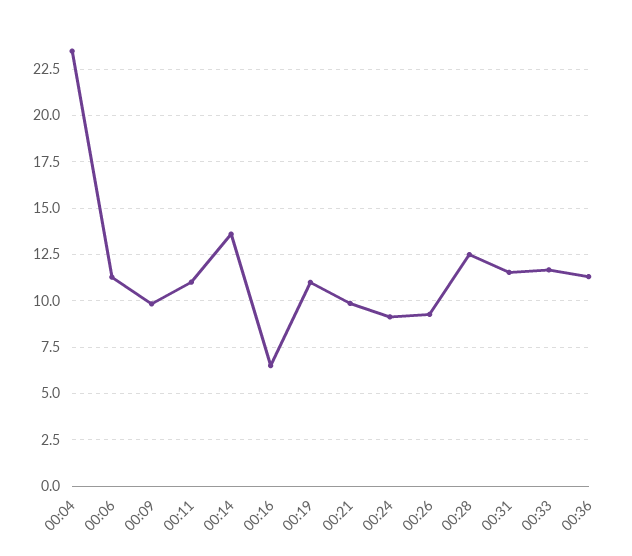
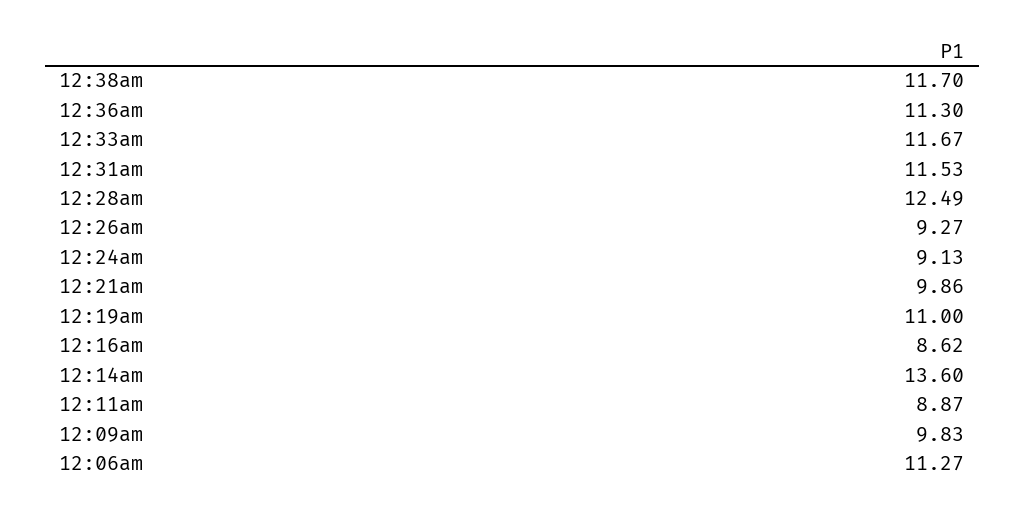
00:04: 23.5 -> none
00:11: 11 -> 8.87
00:16: 6.5 -> 8.62
12:38am: none -> 11.7

